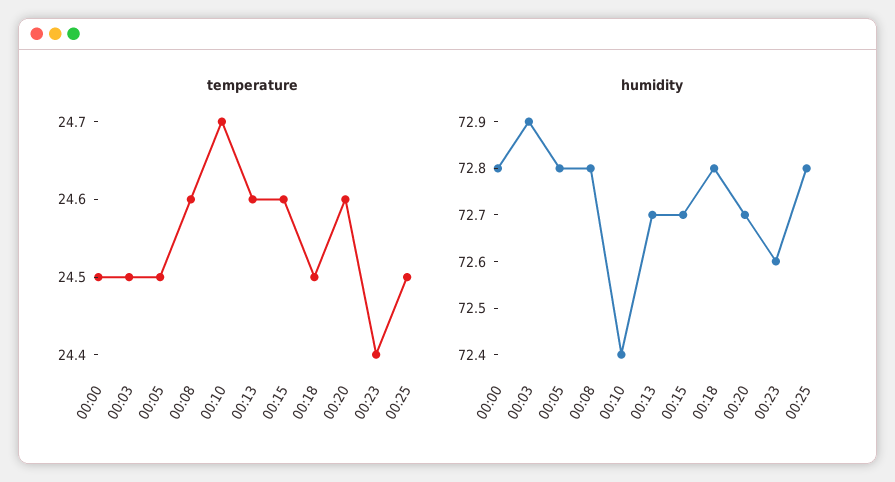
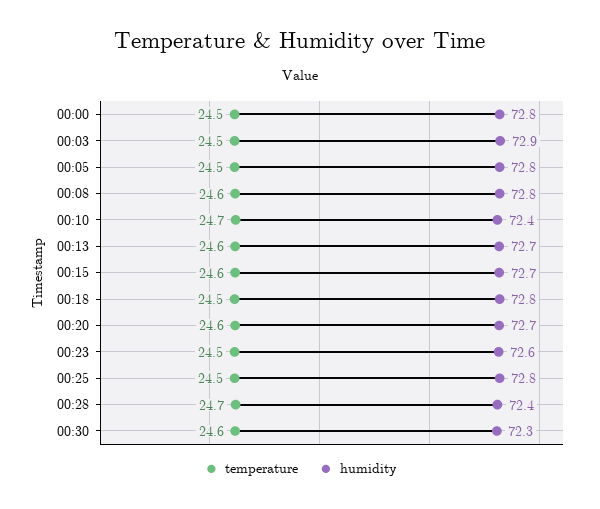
temperature, 00:23: 24.4 -> 24.5
temperature, 00:28: none -> 24.7
humidity, 00:28: none -> 72.4
temperature, 00:30: none -> 24.6
humidity, 00:30: none -> 72.3

